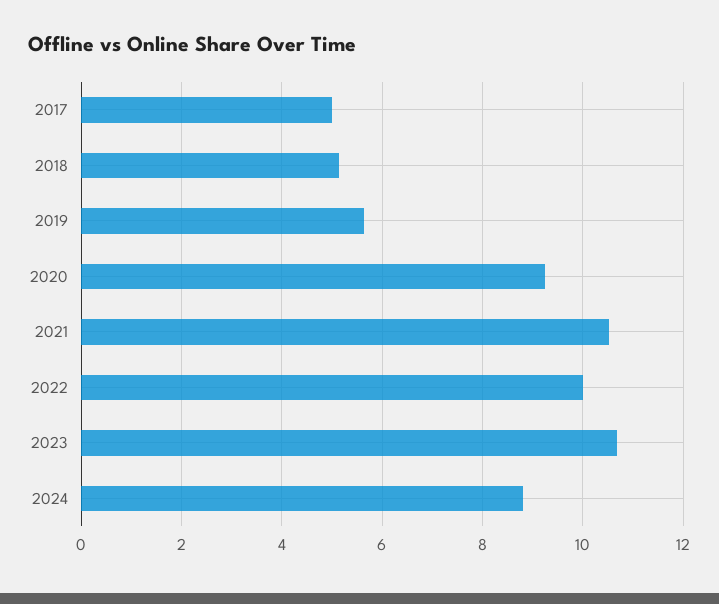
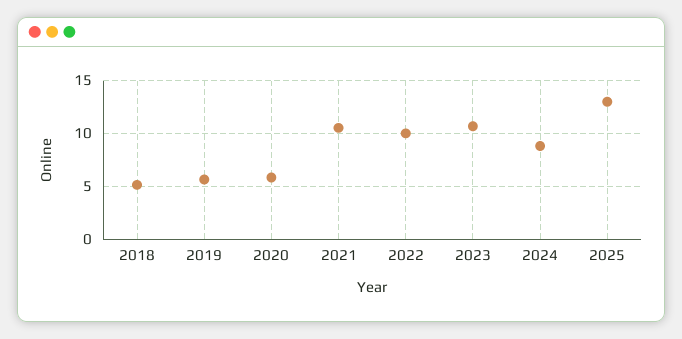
2017: 5 -> none
2020: 9.2 -> 6
2025: none -> 13

